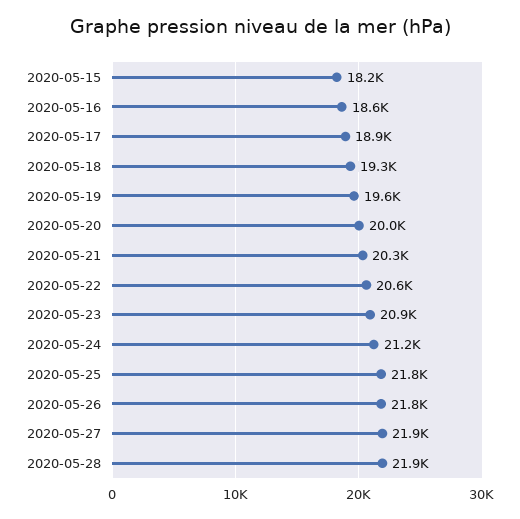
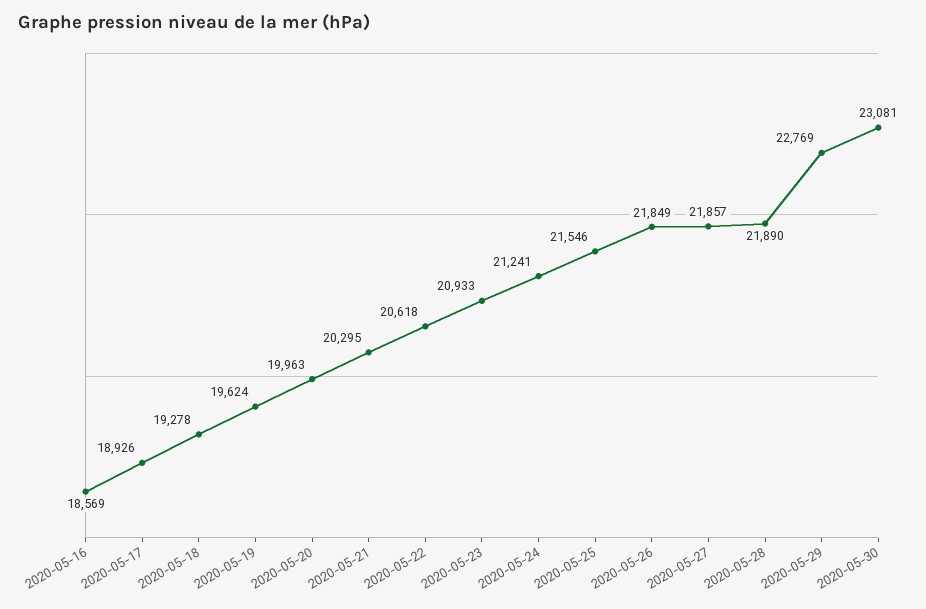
2020-05-15: 18200 -> none
2020-05-25: 21800 -> 21546
2020-05-29: none -> 22769
2020-05-30: none -> 23081

